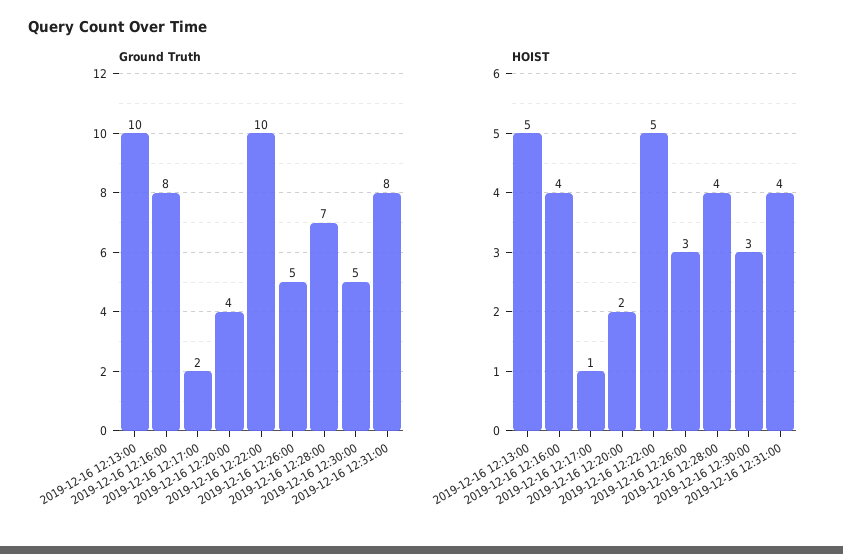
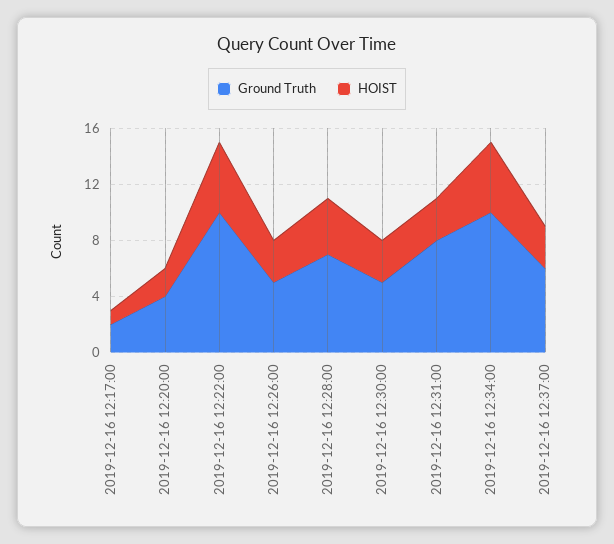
Ground Truth, 2019-12-16 12:13:00: 10 -> none
Ground Truth, 2019-12-16 12:16:00: 8 -> none
HOIST, 2019-12-16 12:13:00: 5 -> none
HOIST, 2019-12-16 12:16:00: 4 -> none
HOIST, 2019-12-16 12:31:00: 4 -> 3
Ground Truth, 2019-12-16 12:34:00: none -> 10
HOIST, 2019-12-16 12:34:00: none -> 5
Ground Truth, 2019-12-16 12:37:00: none -> 6
HOIST, 2019-12-16 12:37:00: none -> 3

